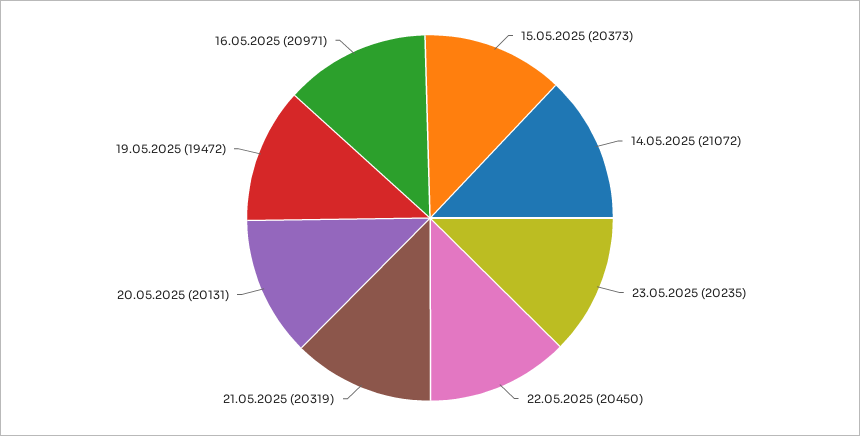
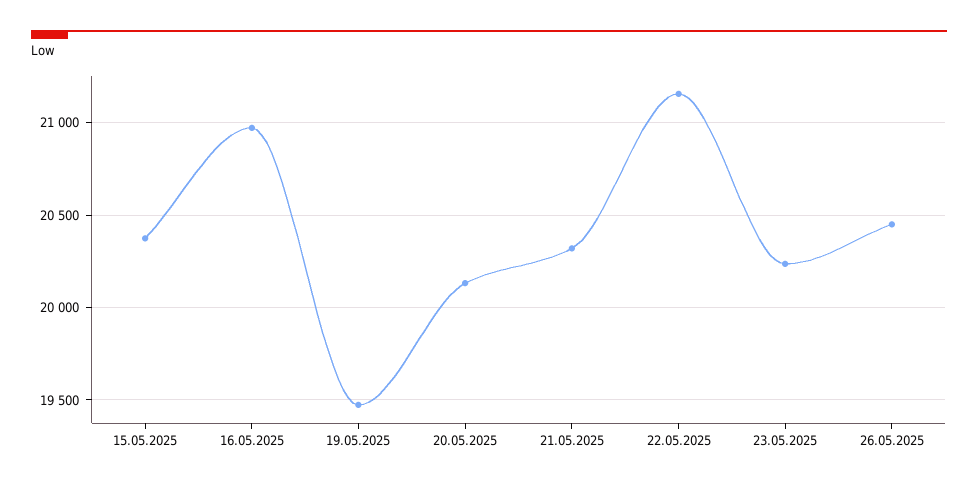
14.05.2025: 21072 -> none
22.05.2025: 20450 -> 21150
26.05.2025: none -> 20450

